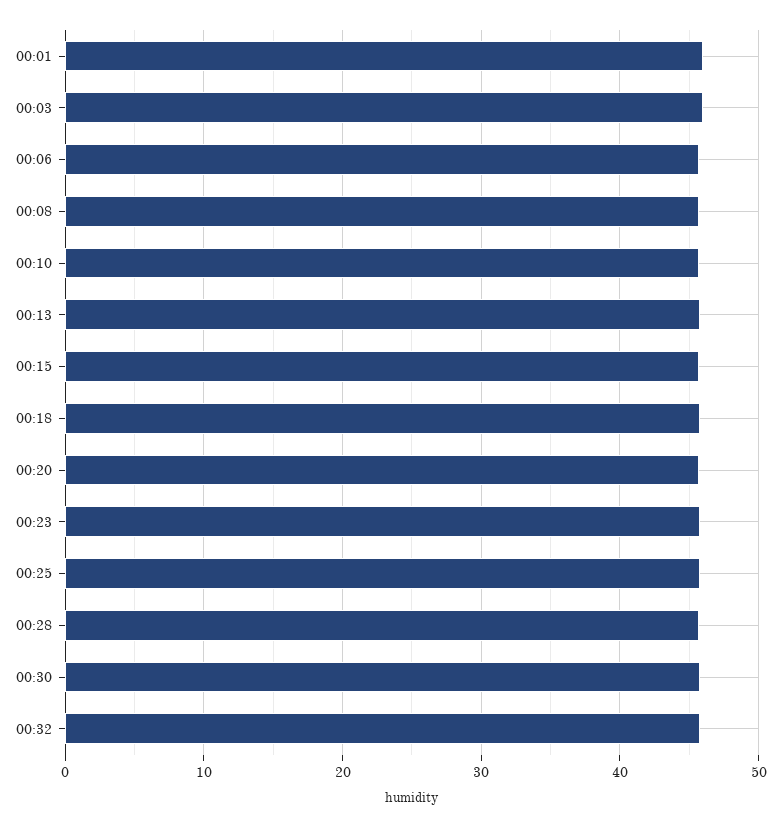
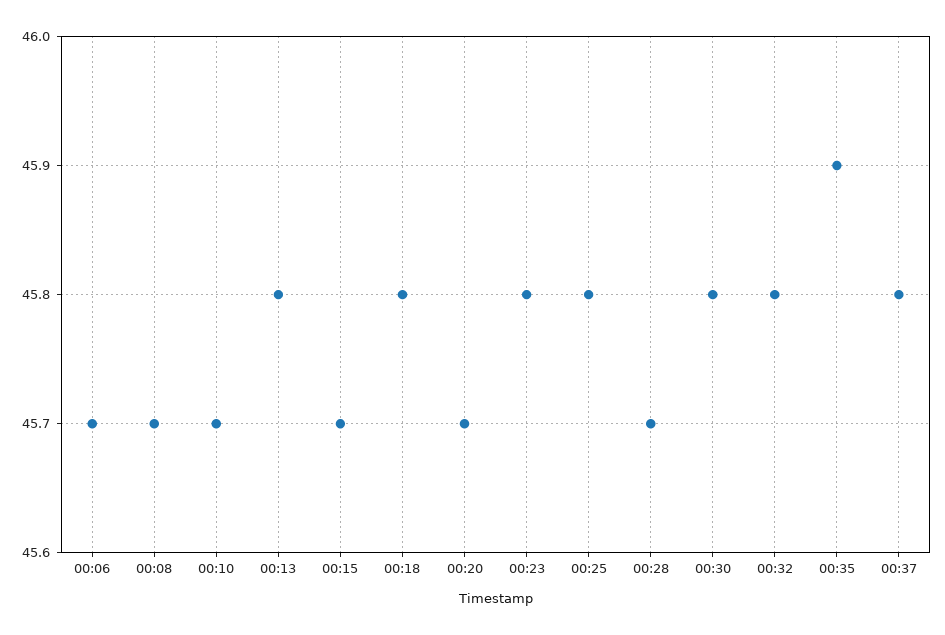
00:01: 46 -> none
00:03: 46 -> none
00:35: none -> 45.9
00:37: none -> 45.8

